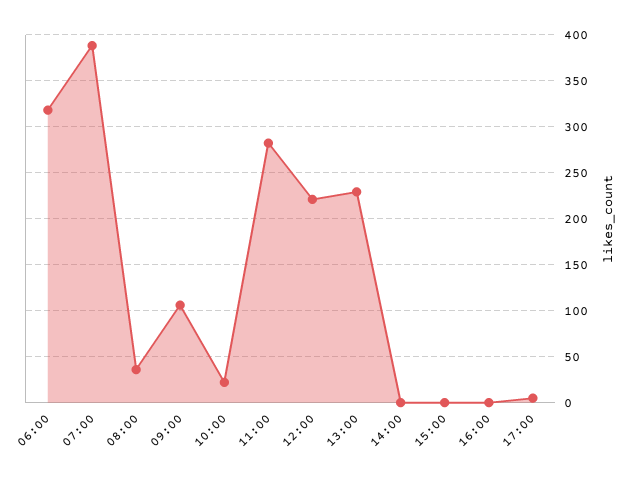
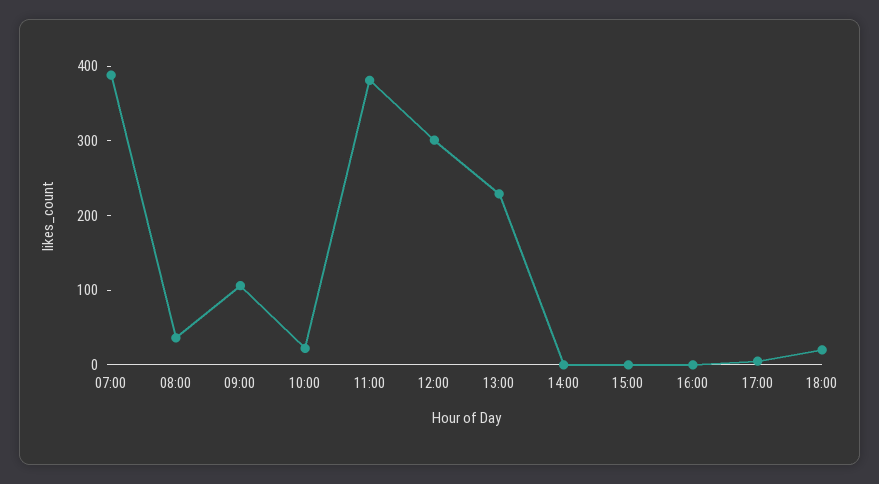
06:00: 320 -> none
11:00: 280 -> 380
12:00: 220 -> 300
18:00: none -> 20

